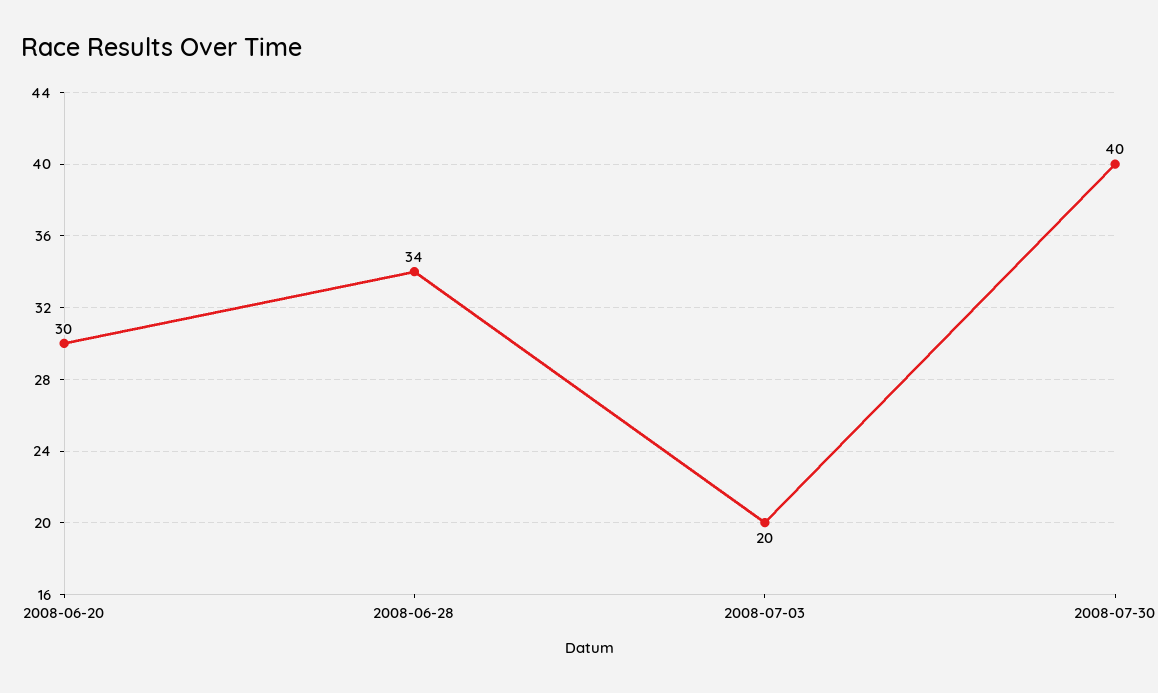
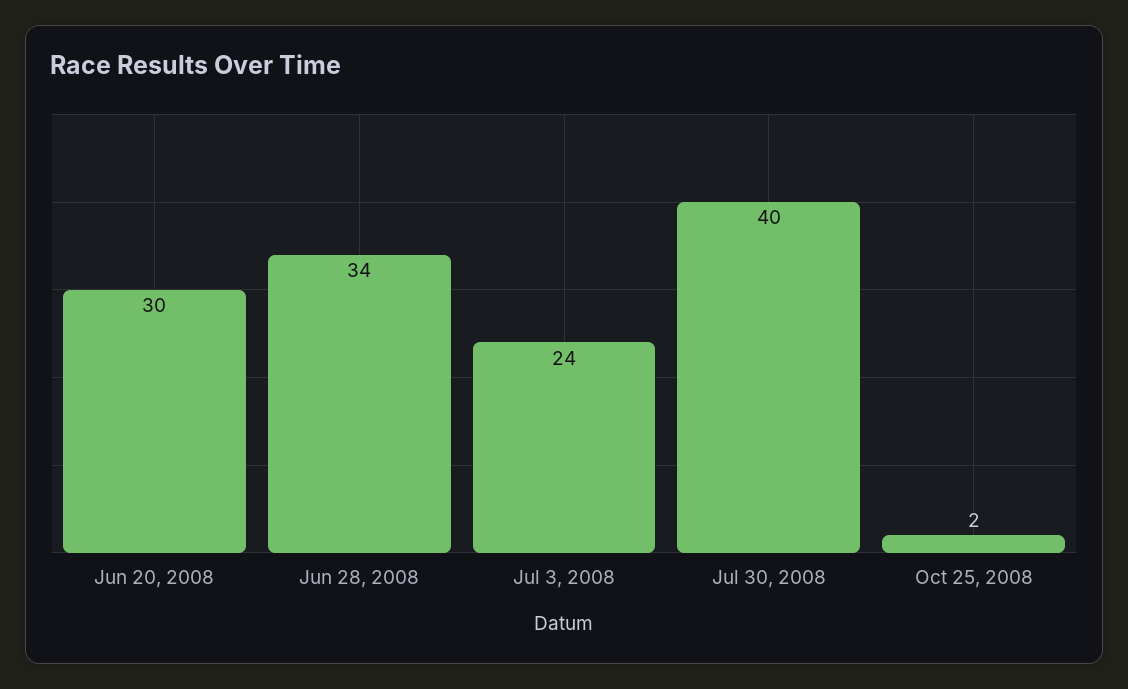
2008-07-03: 20 -> 24
Oct 25, 2008: none -> 2

